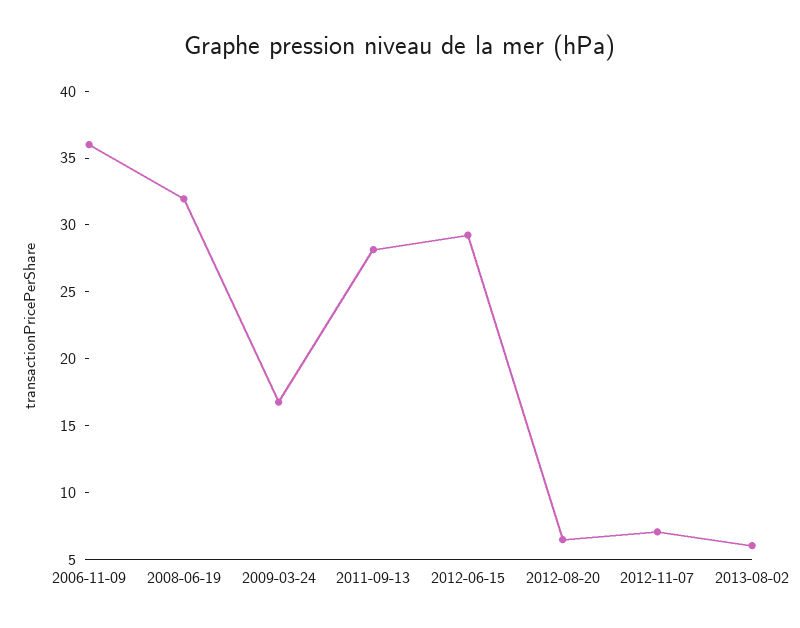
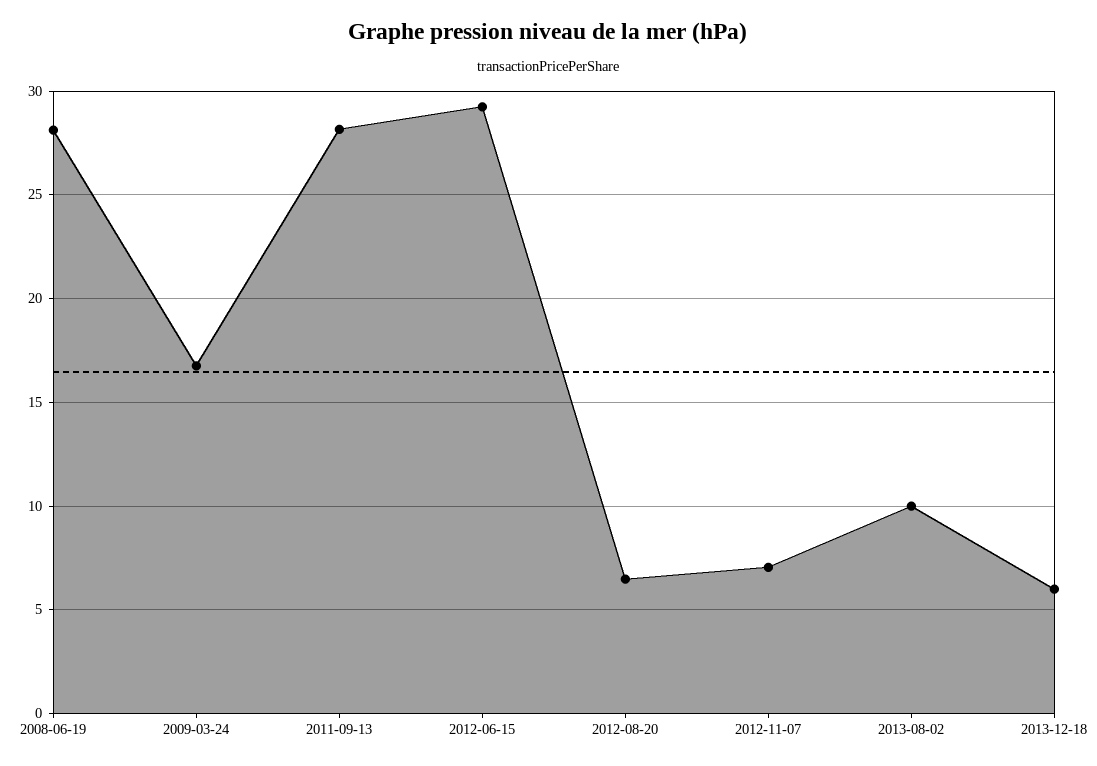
2006-11-09: 36 -> none
2008-06-19: 32 -> 28
2013-08-02: 6 -> 10
2013-12-18: none -> 6

